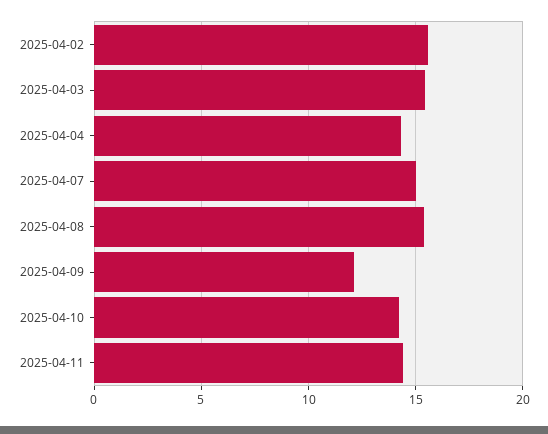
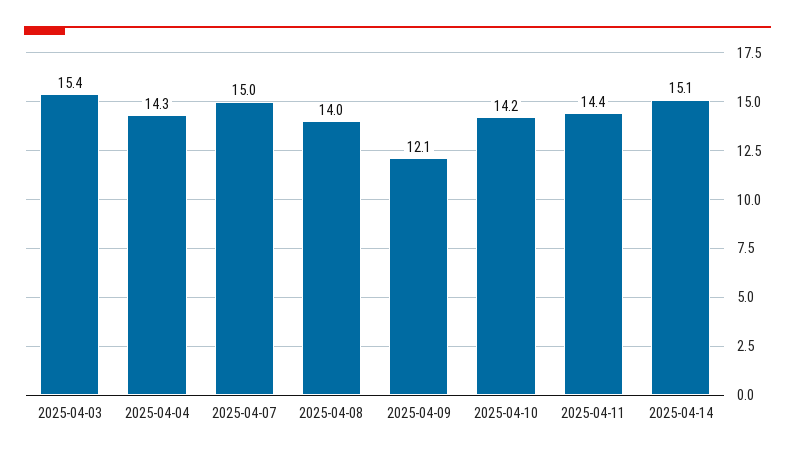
2025-04-02: 15.5 -> none
2025-04-08: 15.5 -> 14
2025-04-14: none -> 15.1

